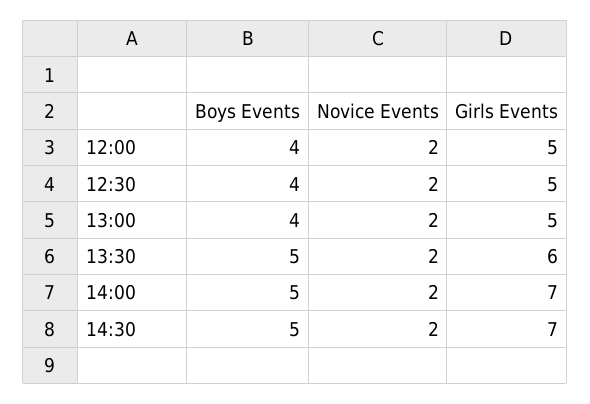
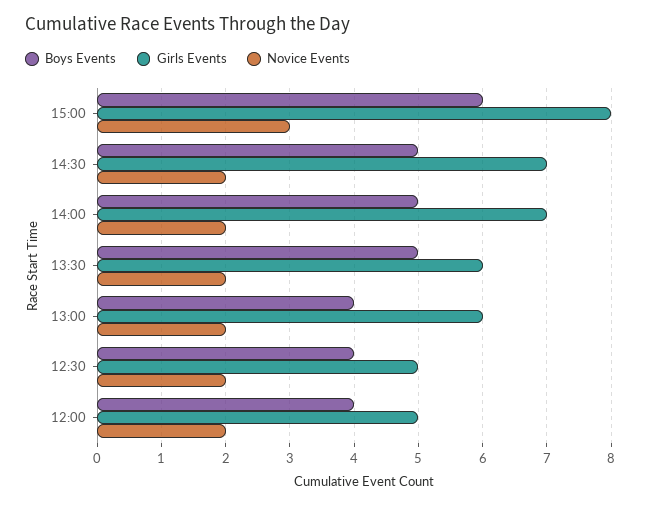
Girls Events, 13:00: 5 -> 6
Boys Events, 15:00: none -> 6
Girls Events, 15:00: none -> 8
Novice Events, 15:00: none -> 3

